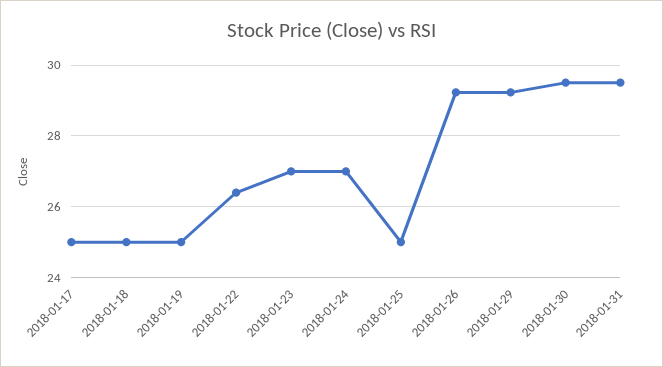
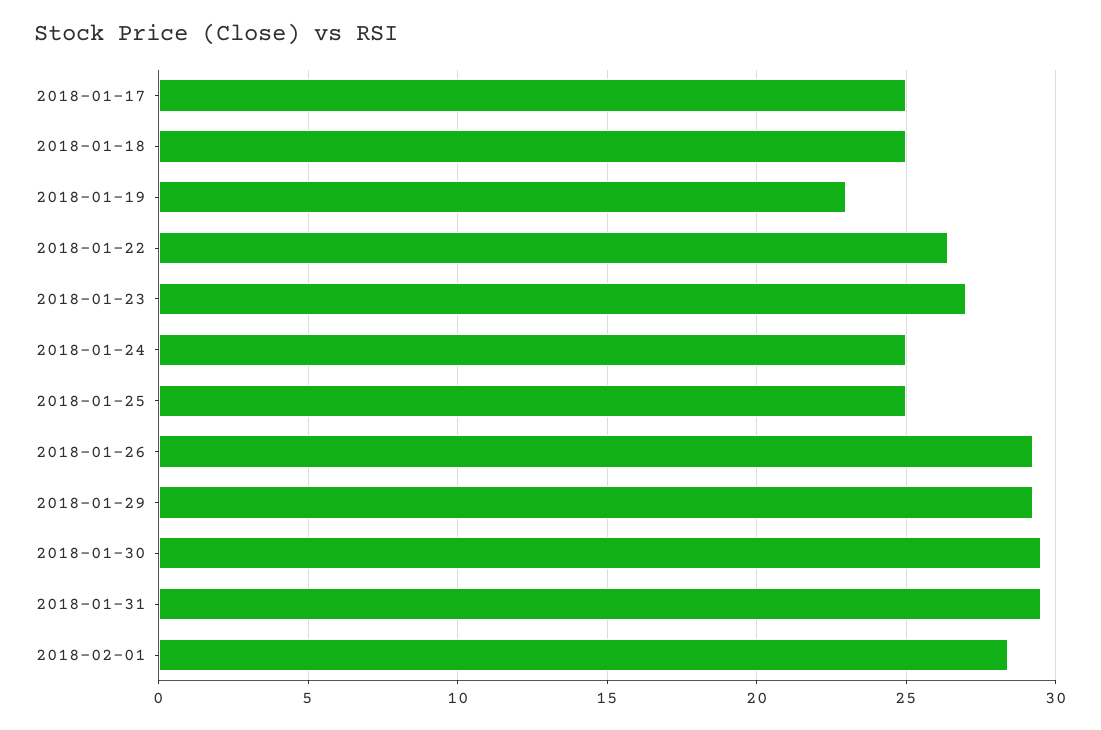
2018-01-19: 25 -> 23
2018-01-24: 27 -> 25
2018-02-01: none -> 28.5

